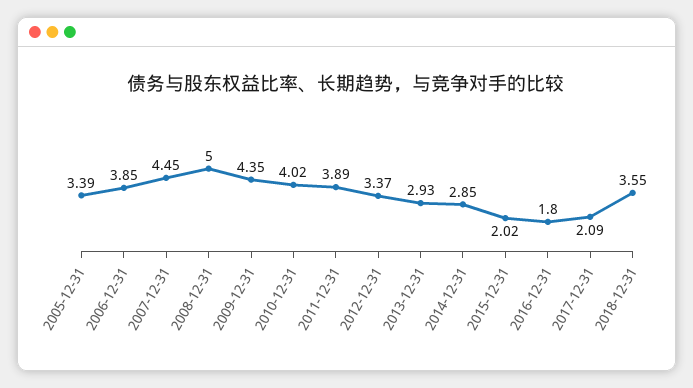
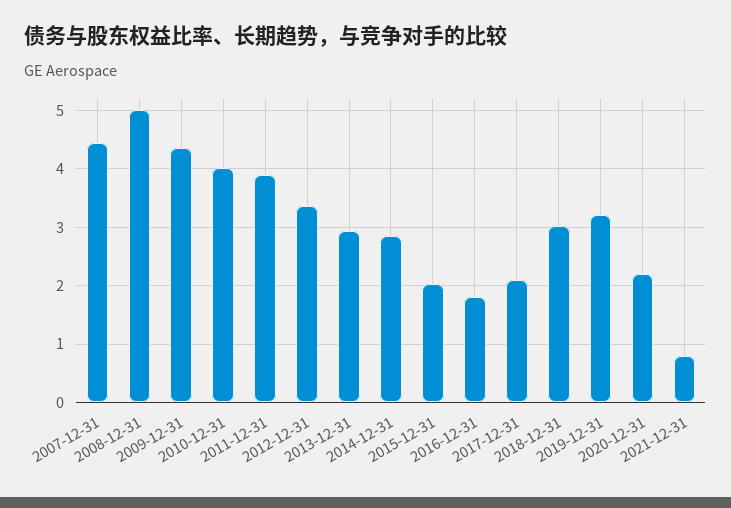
2005-12-31: 3.39 -> none
2006-12-31: 3.85 -> none
2018-12-31: 3.55 -> 3
2019-12-31: none -> 3.2
2020-12-31: none -> 2.2
2021-12-31: none -> 0.8

